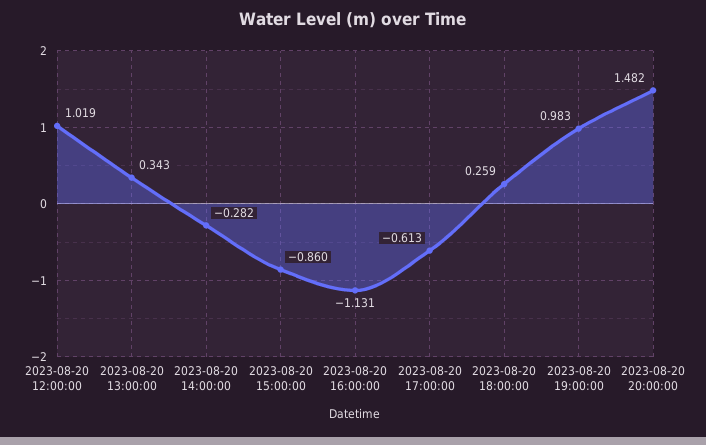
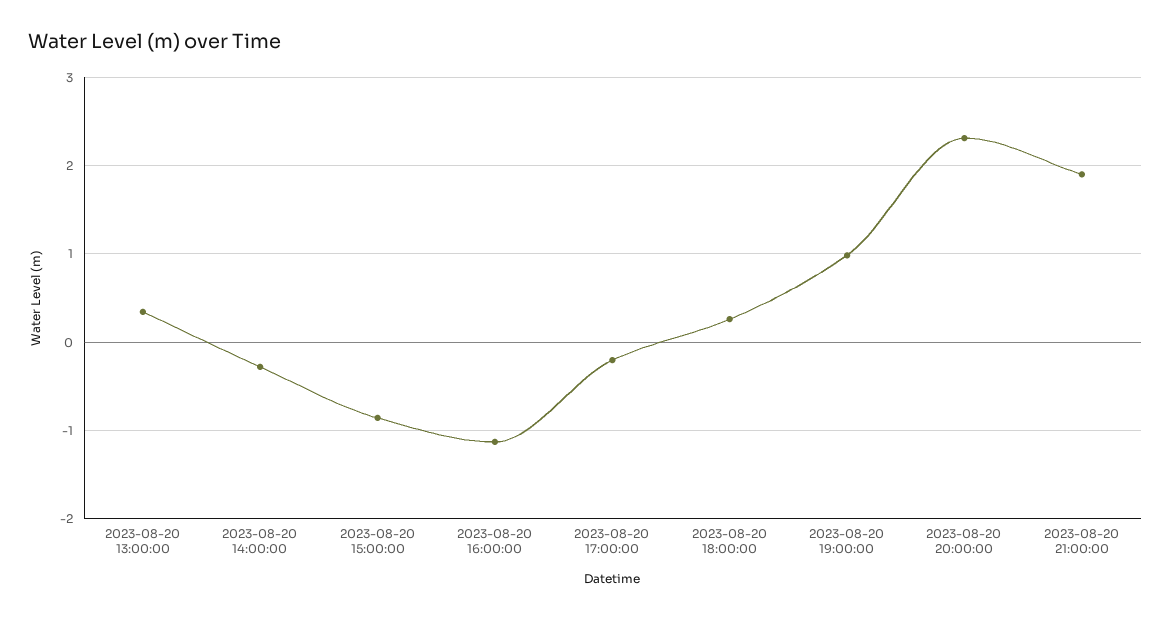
2023-08-20 12:00:00: 1.019 -> none
2023-08-20 17:00:00: -0.613 -> -0.2
2023-08-20 20:00:00: 1.482 -> 2.3
2023-08-20 21:00:00: none -> 1.9

